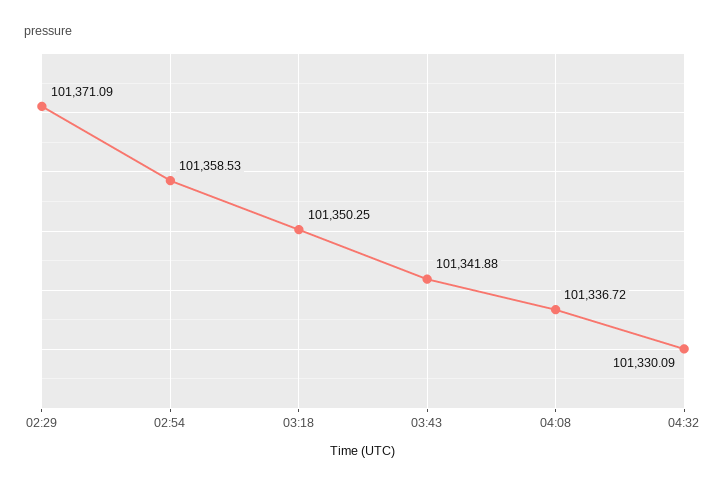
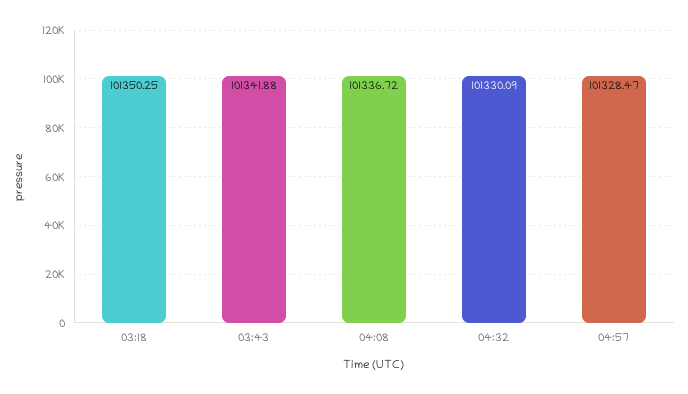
02:29: 101371.09 -> none
02:54: 101358.53 -> none
04:57: none -> 101328.47

